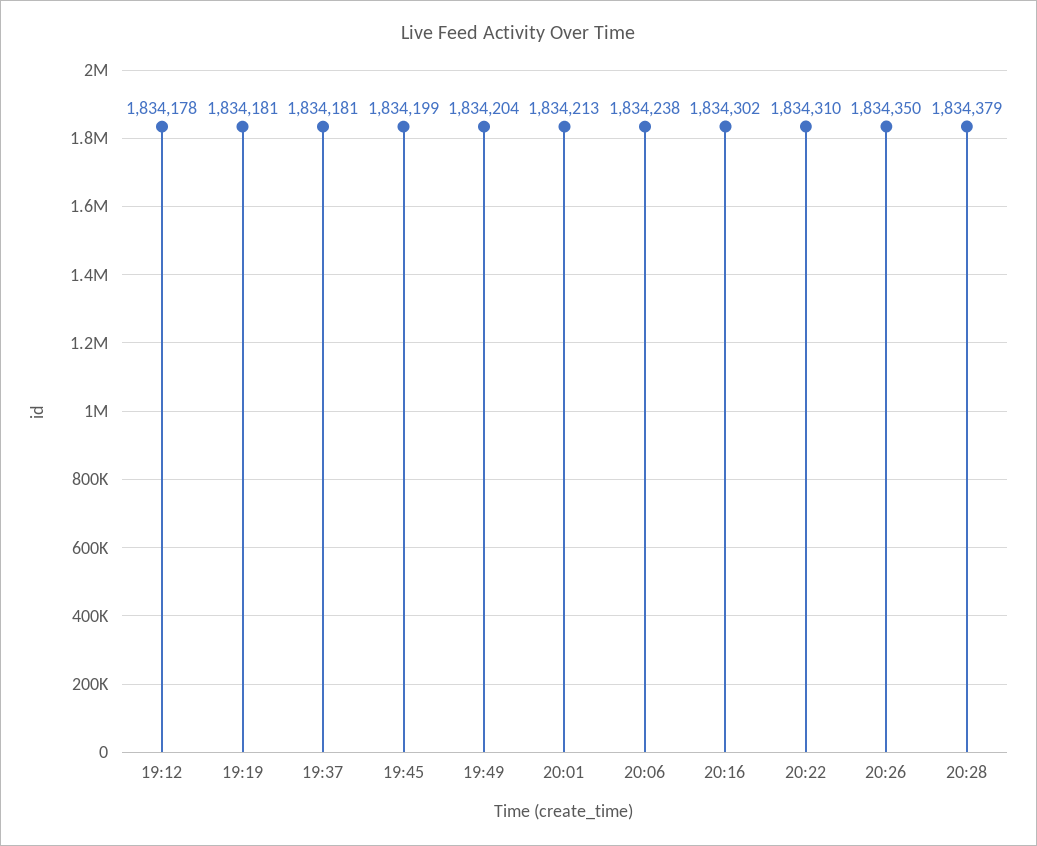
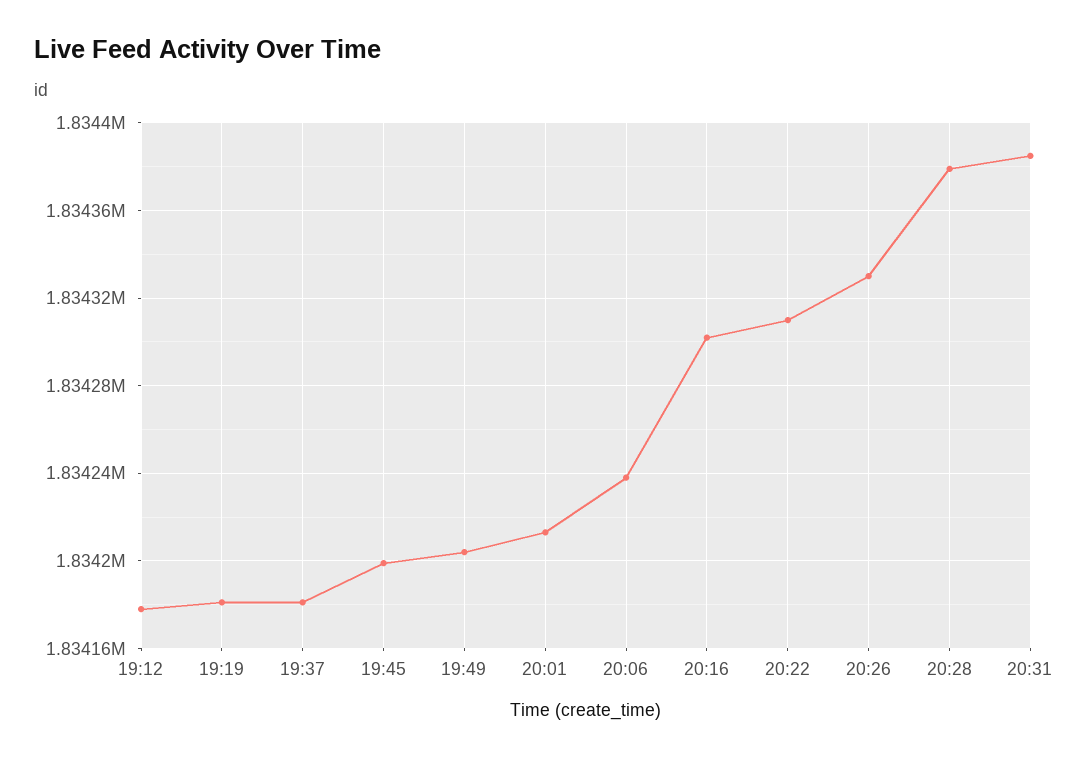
20:26: 1834350 -> 1834330
20:31: none -> 1834385

